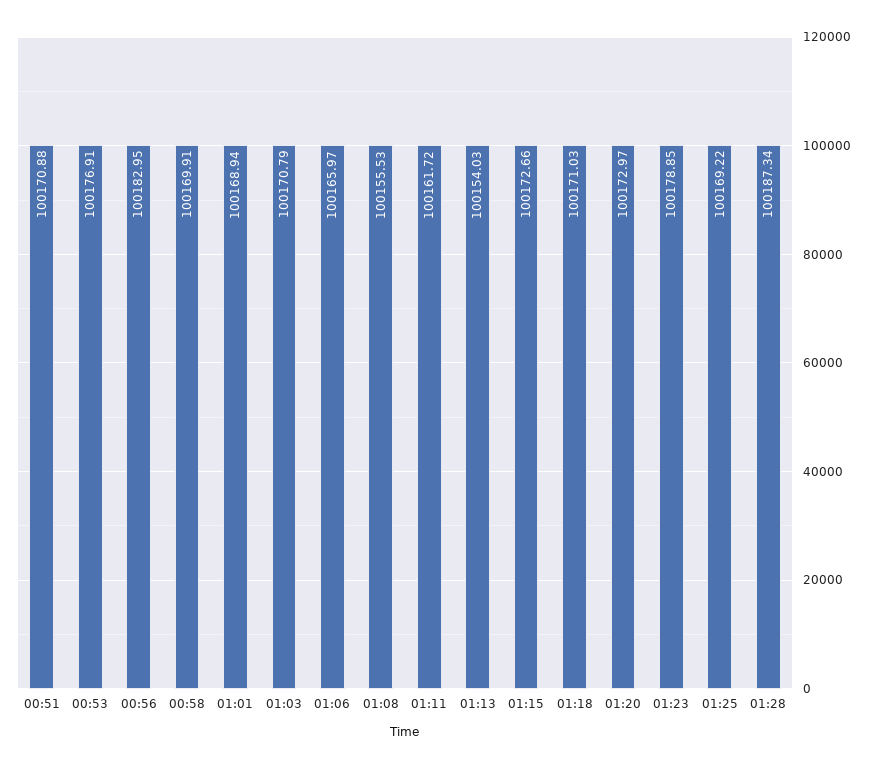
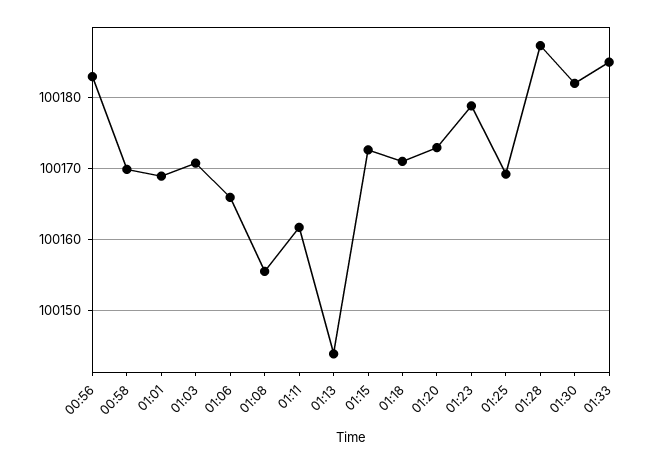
00:51: 100170.88 -> none
00:53: 100176.91 -> none
01:13: 100154.03 -> 100144
01:30: none -> 100182
01:33: none -> 100185

